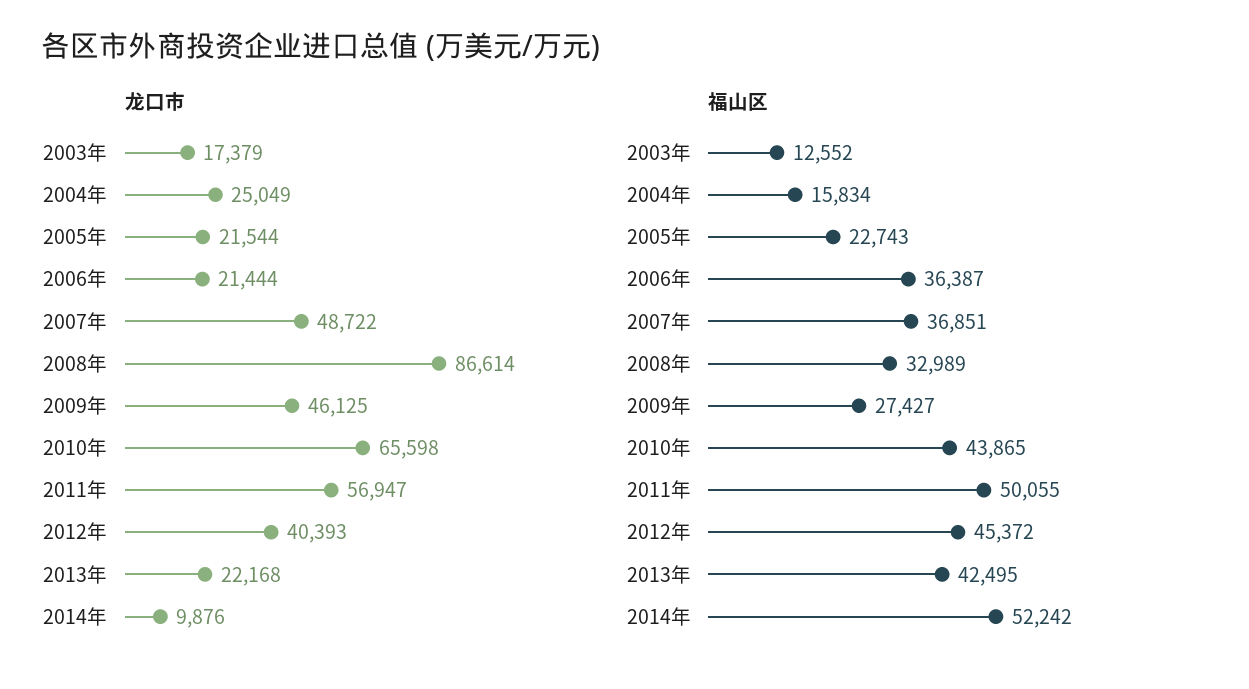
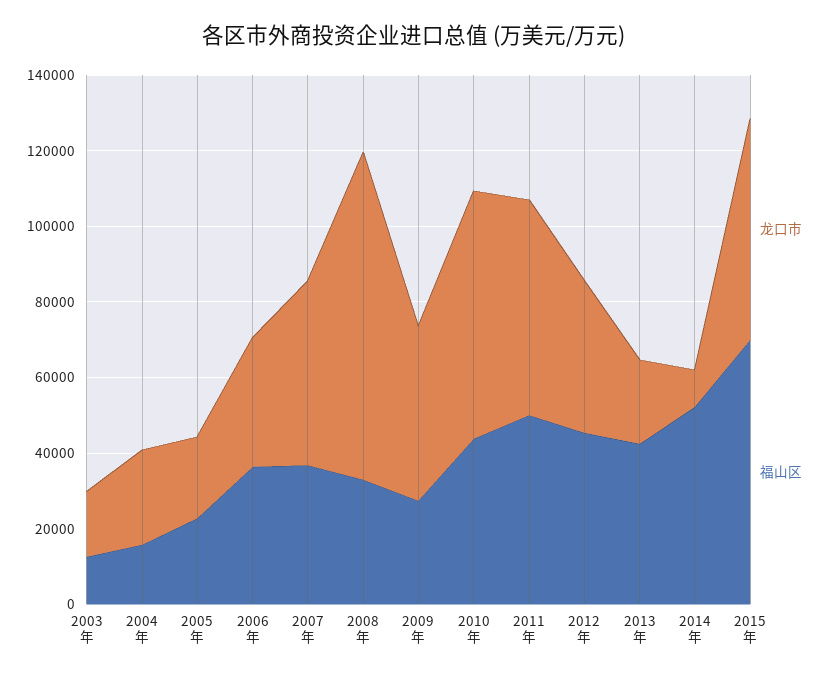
龙口市, 2006年: 21444 -> 35000
龙口市, 2015年: none -> 60000
福山区, 2015年: none -> 70000

